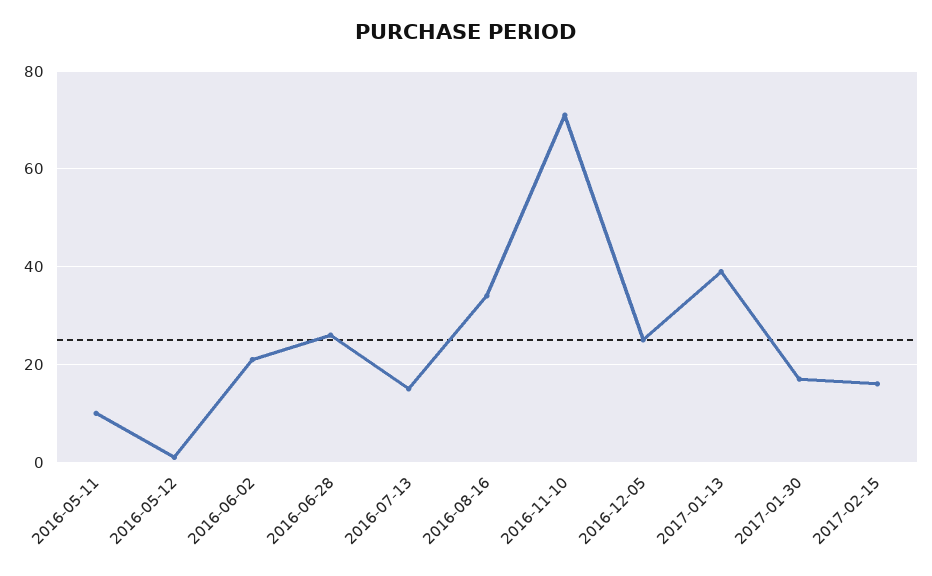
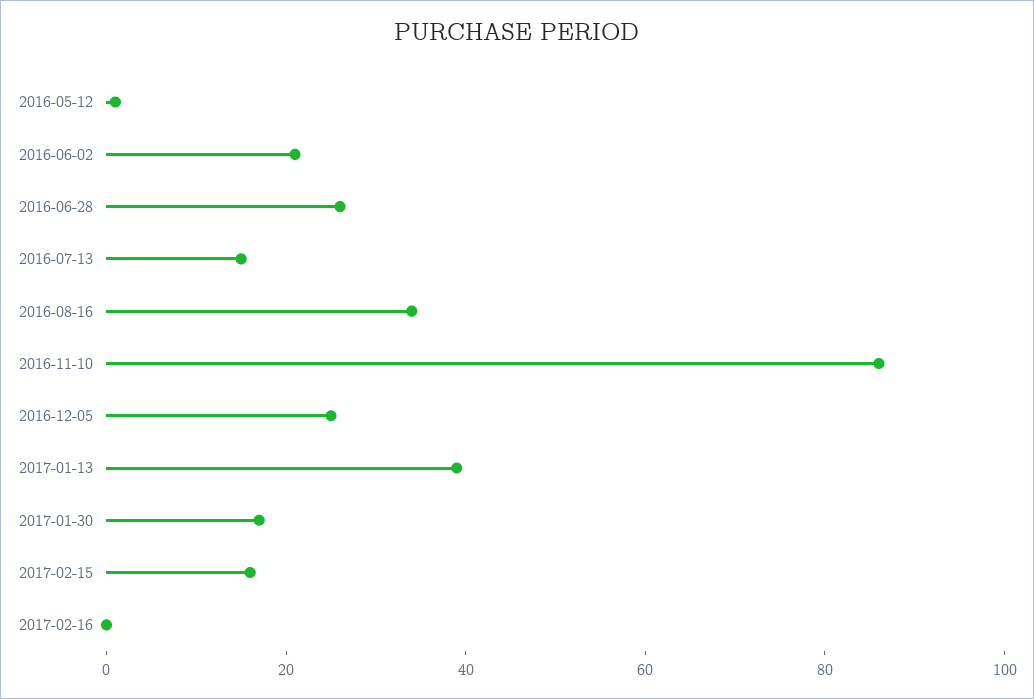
2016-05-11: 10 -> none
2016-11-10: 70 -> 85
2017-02-16: none -> 0

